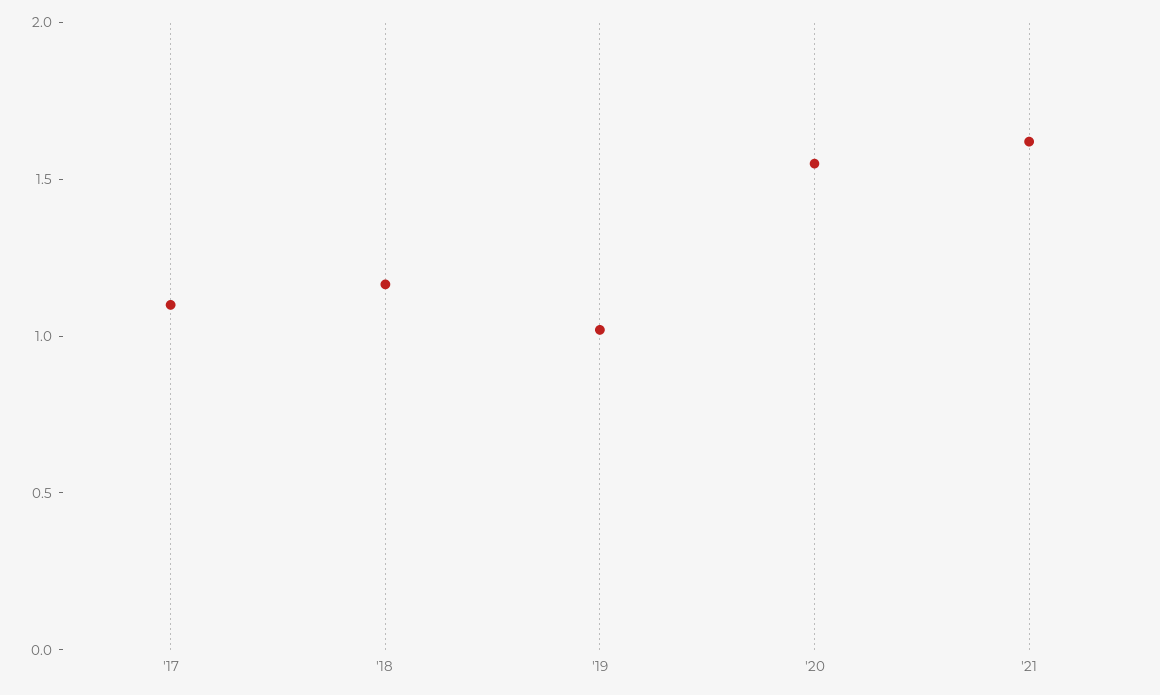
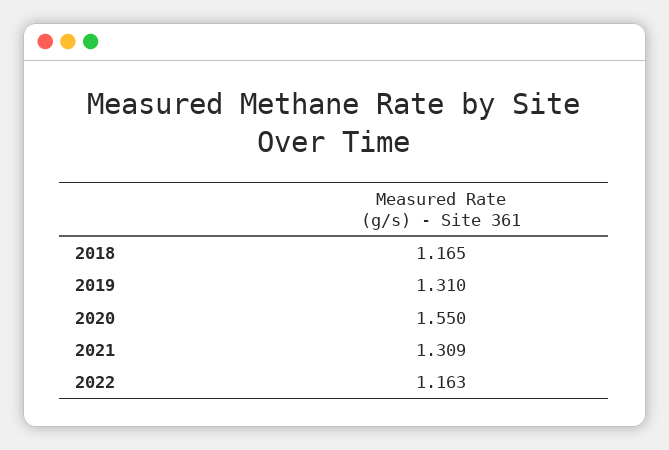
'17: 1.1 -> none
'19: 1 -> 1.31
'21: 1.6 -> 1.309
2022: none -> 1.163

